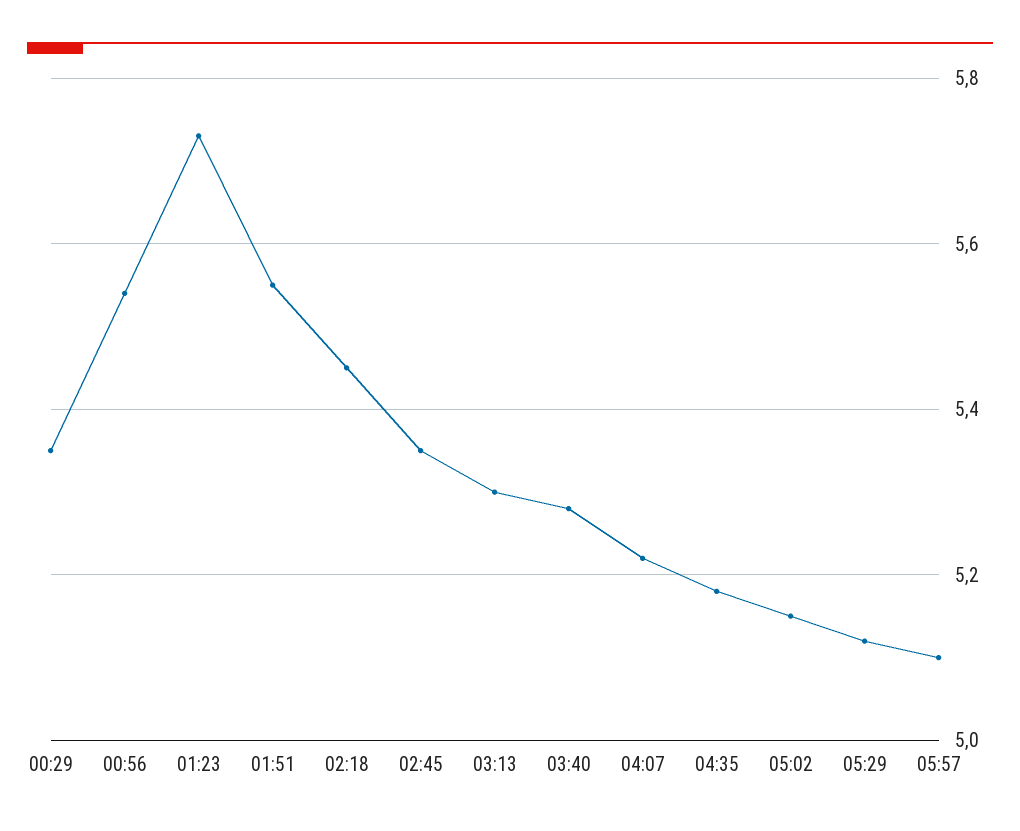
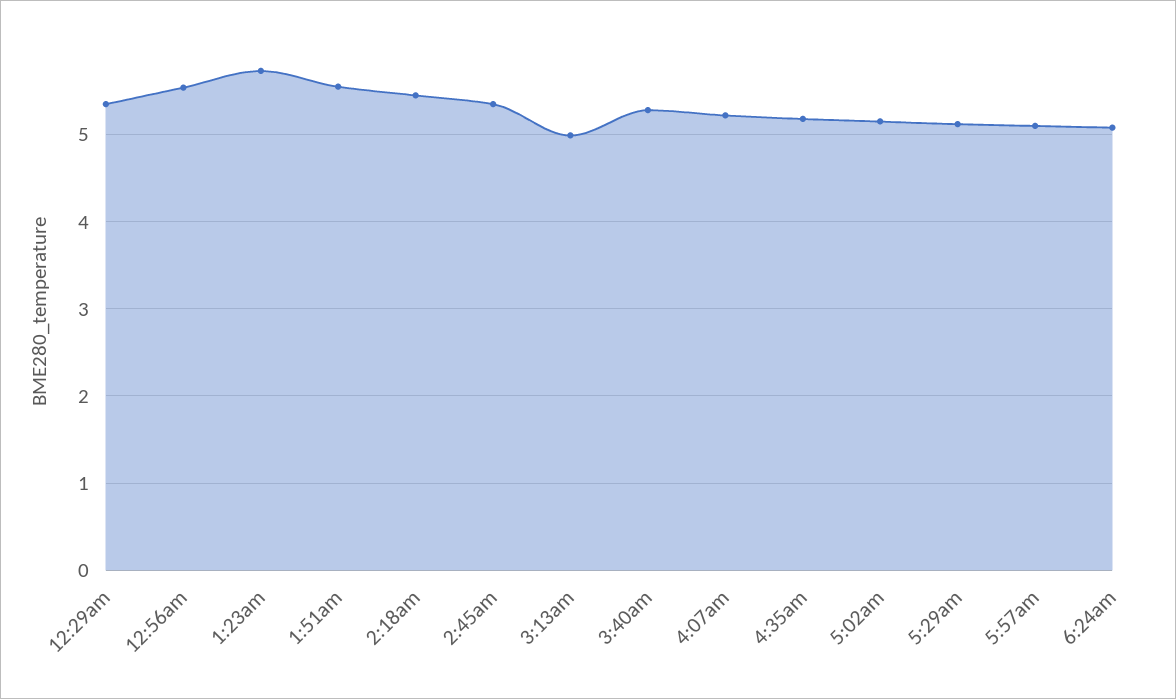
03:13: 5.3 -> 5
6:24am: none -> 5.1

